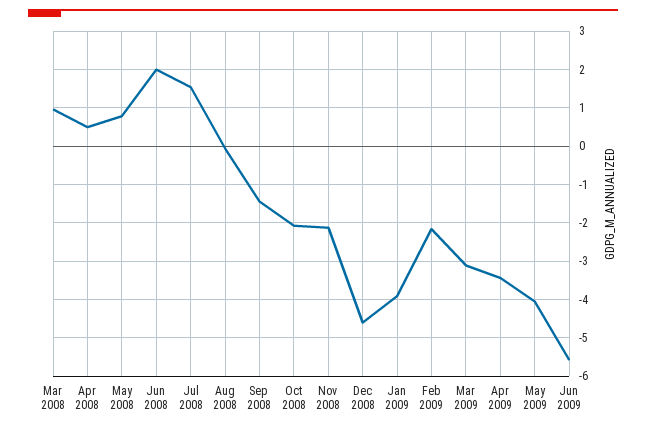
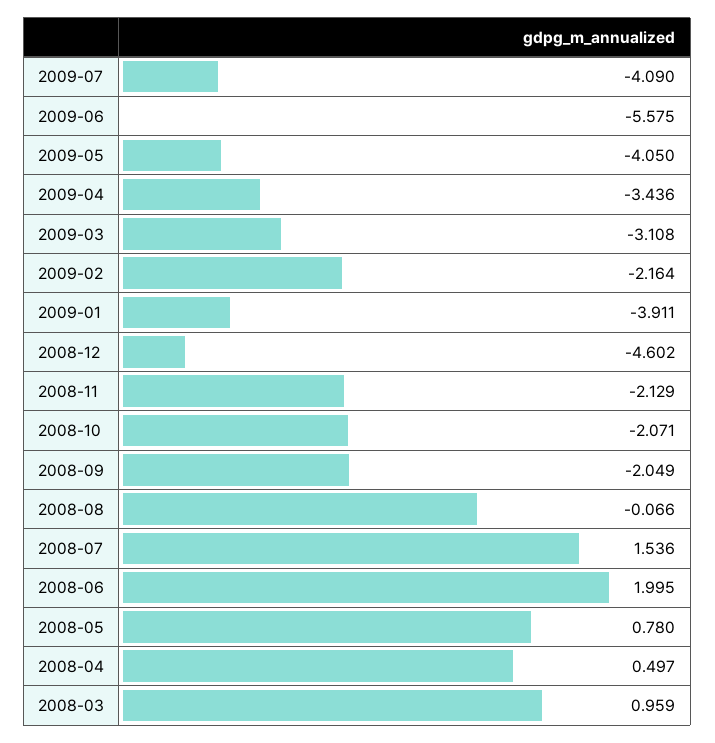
Sep 2008: -1.4 -> -2.049
2009-07: none -> -4.09

